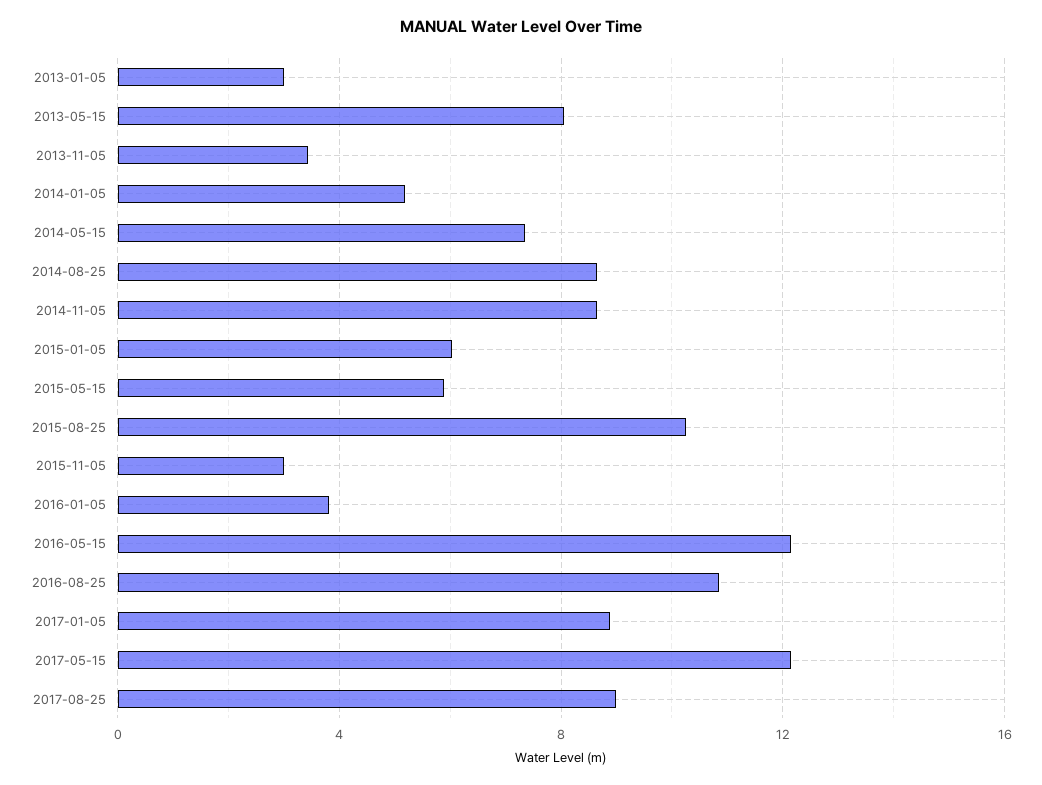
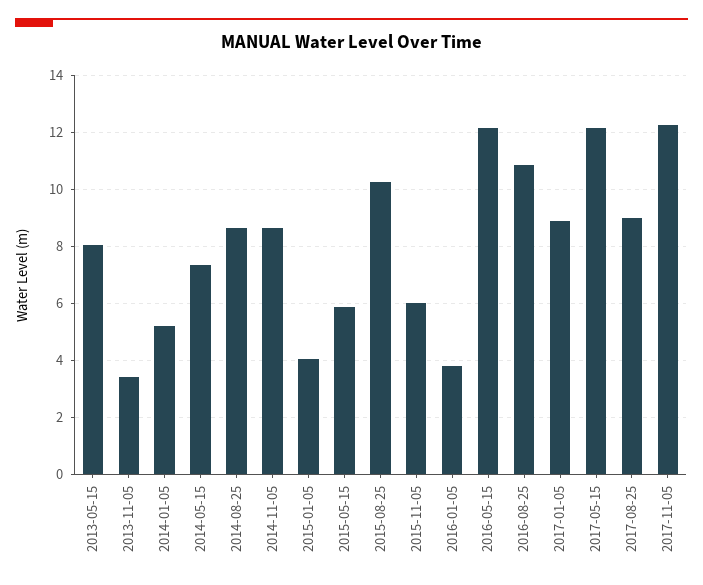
2013-01-05: 3 -> none
2015-01-05: 6 -> 4
2015-11-05: 3 -> 6
2017-11-05: none -> 12.25

